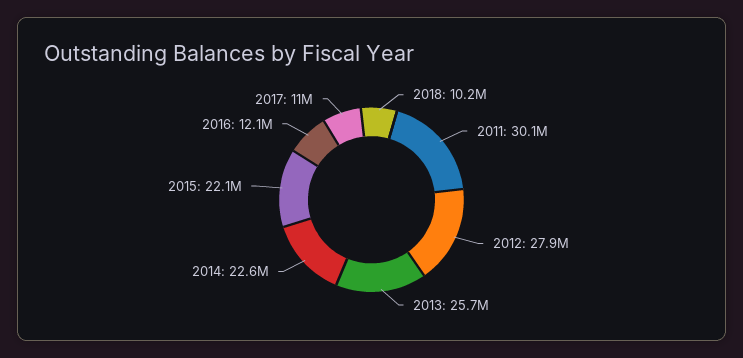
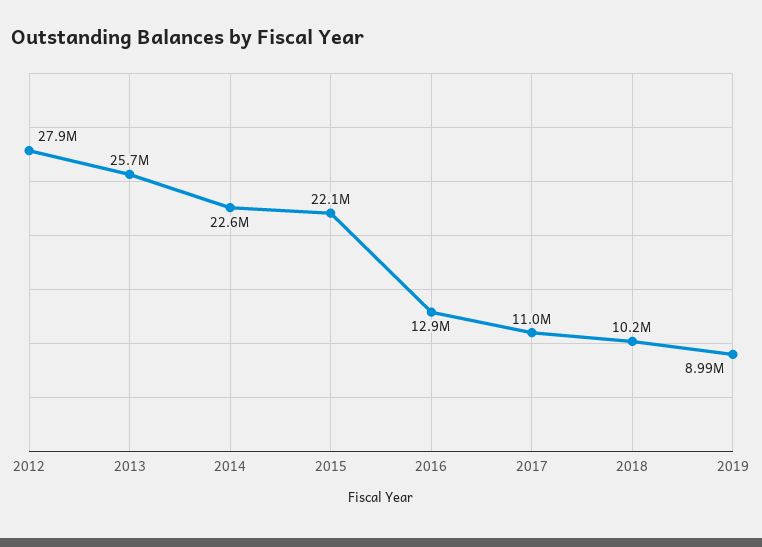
2011: 30100000 -> none
2016: 12100000 -> 12900000
2019: none -> 8990000

